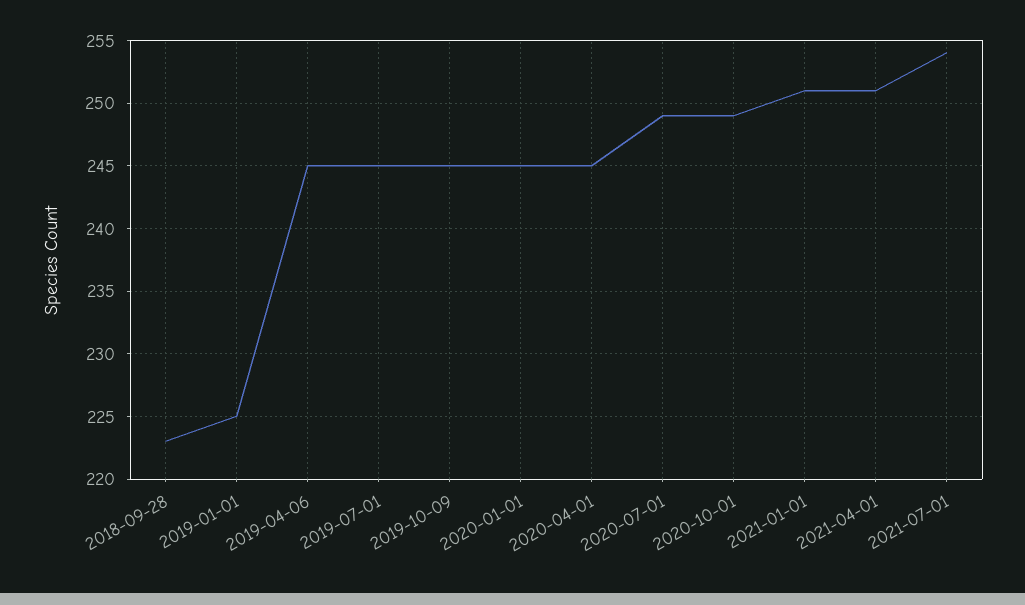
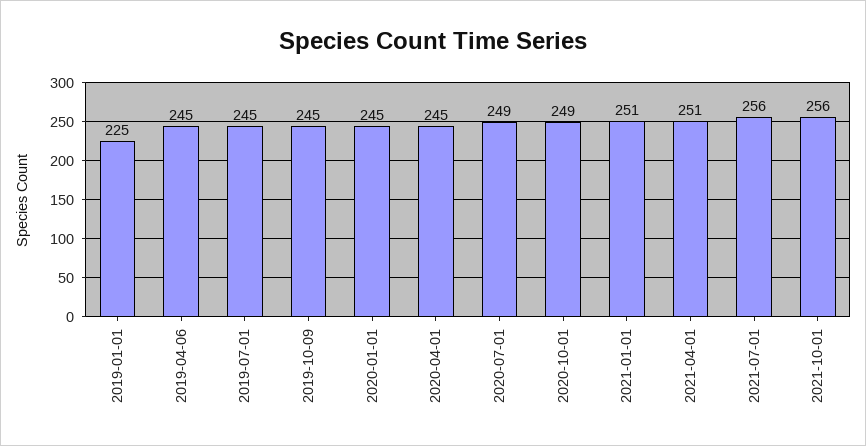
2018-09-28: 223 -> none
2021-07-01: 254 -> 256
2021-10-01: none -> 256

